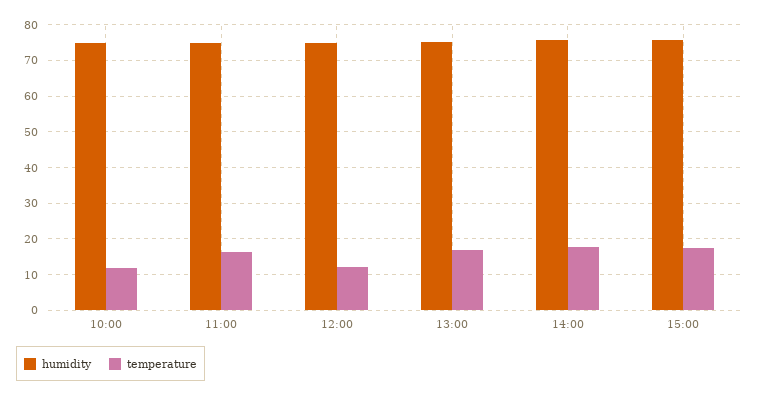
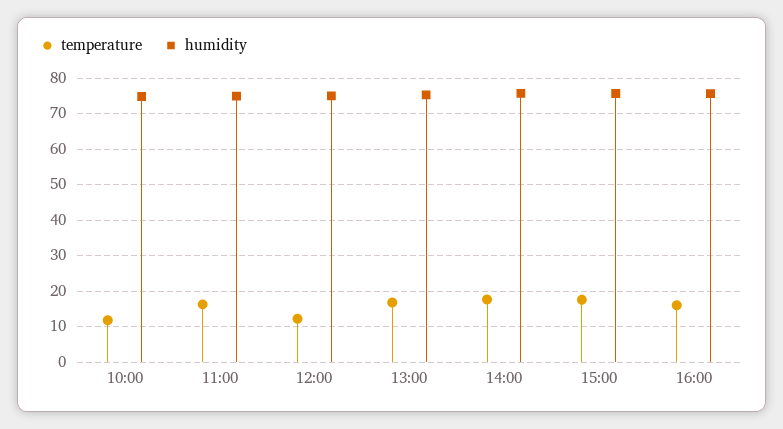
temperature, 16:00: none -> 16
humidity, 16:00: none -> 76

